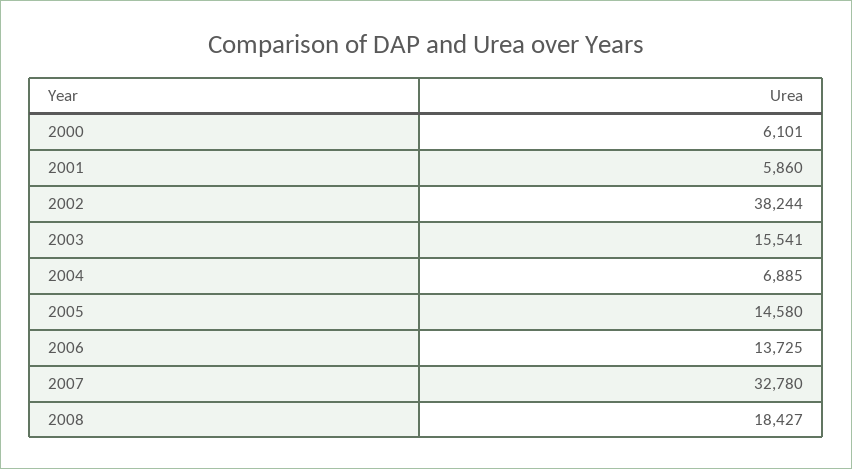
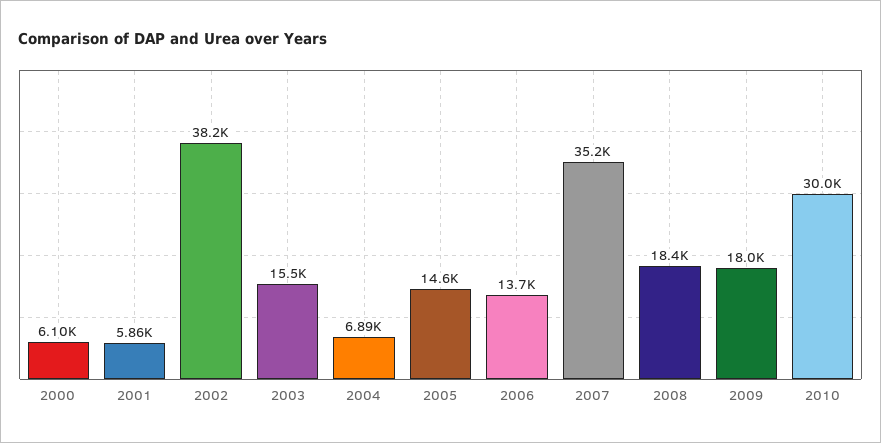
2007: 32780 -> 35200
2009: none -> 18000
2010: none -> 30000

